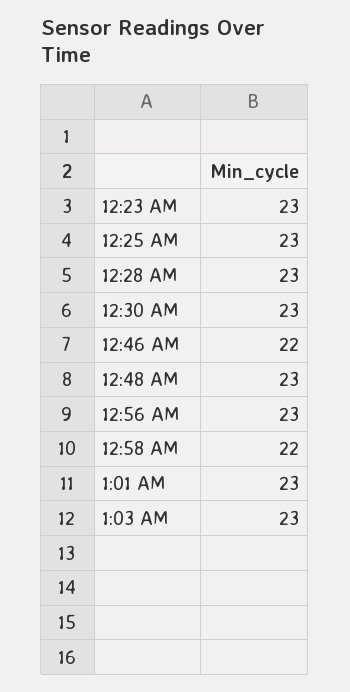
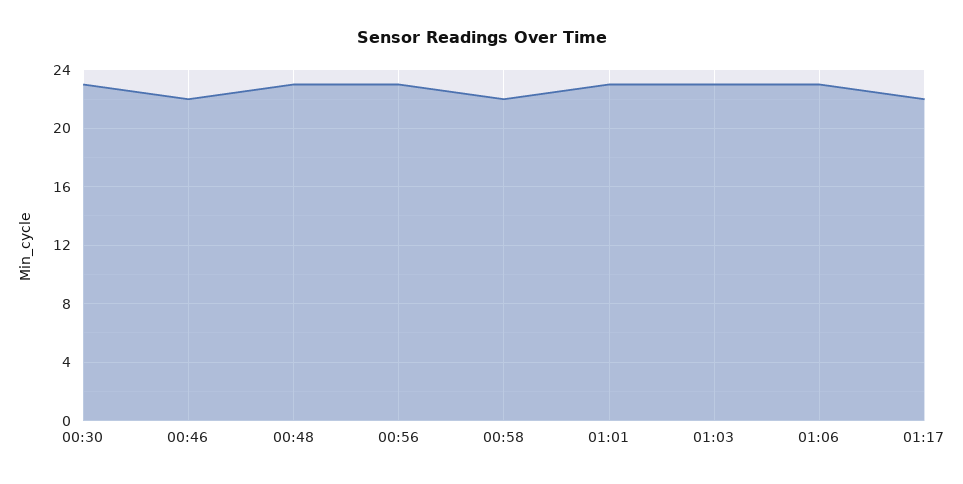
12:23 AM: 23 -> none
12:25 AM: 23 -> none
12:28 AM: 23 -> none
01:06: none -> 23
01:17: none -> 22

